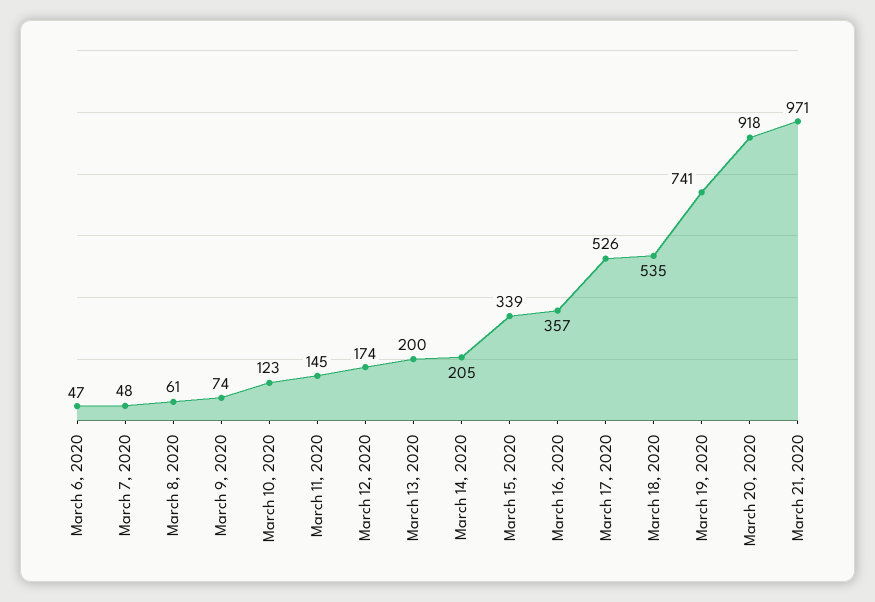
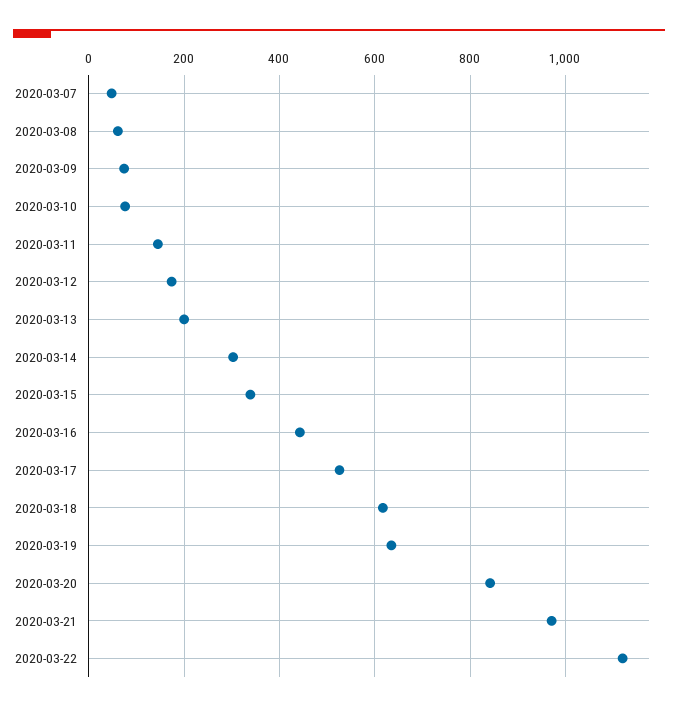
March 6, 2020: 47 -> none
March 10, 2020: 123 -> 80
March 14, 2020: 205 -> 300
March 16, 2020: 357 -> 440
March 18, 2020: 535 -> 620
March 19, 2020: 741 -> 640
March 20, 2020: 918 -> 840
2020-03-22: none -> 1120

